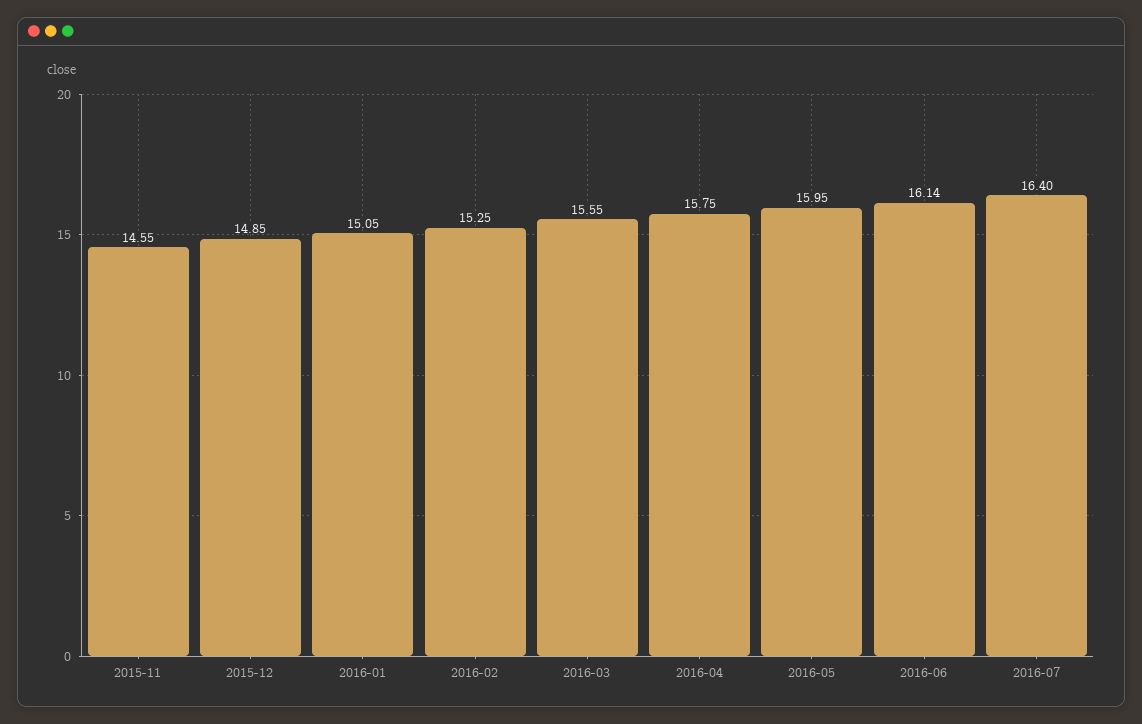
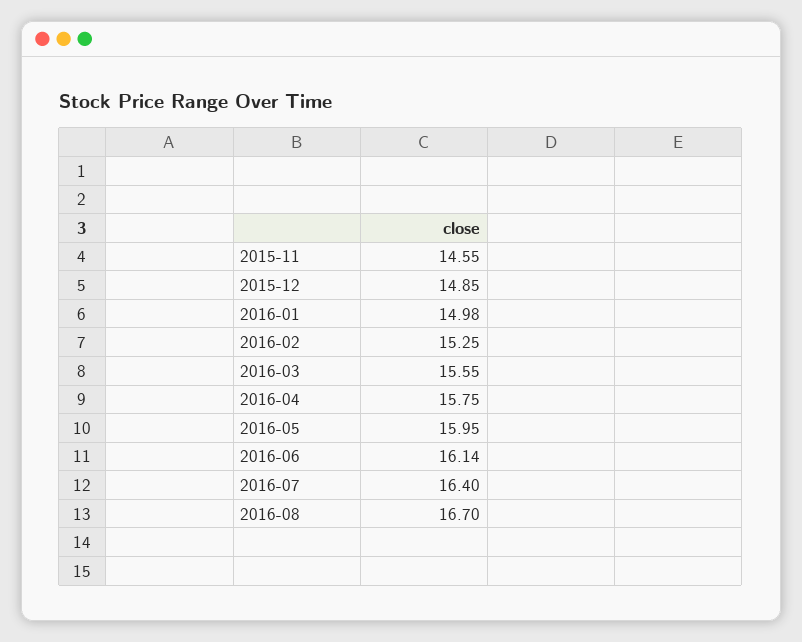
2016-01: 15.05 -> 14.98
2016-08: none -> 16.7

